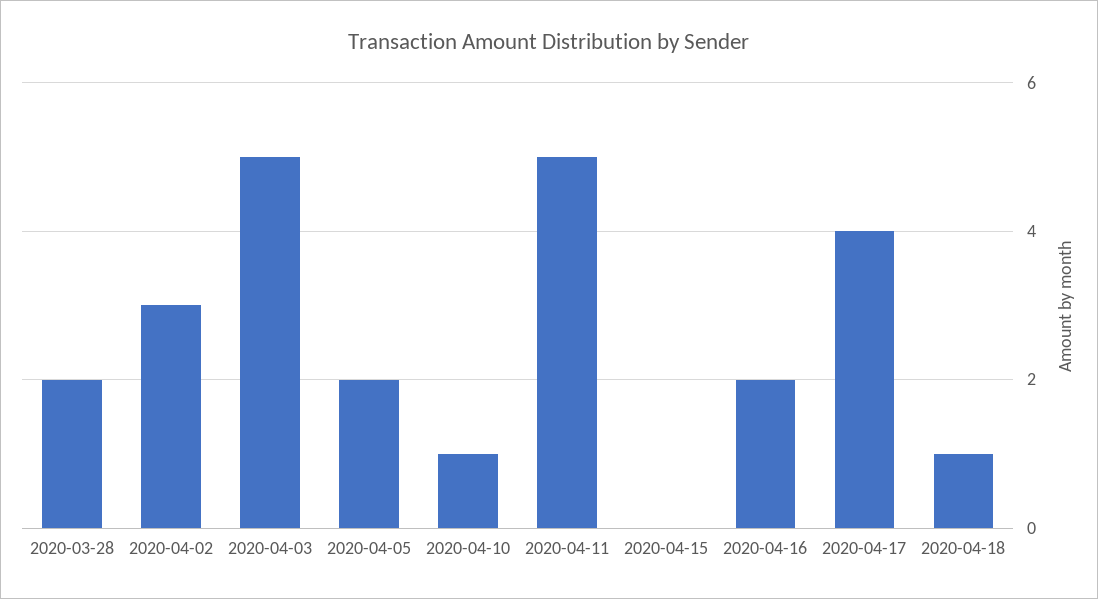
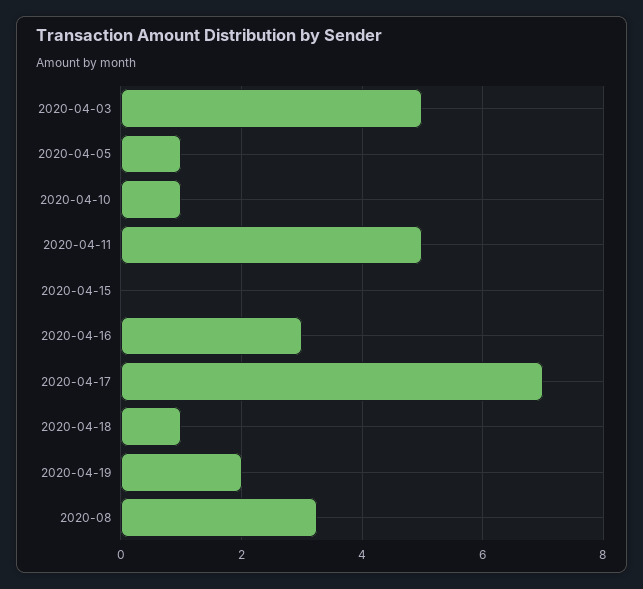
2020-03-28: 2 -> none
2020-04-02: 3 -> none
2020-04-05: 2 -> 1
2020-04-16: 2 -> 3
2020-04-17: 4 -> 7
2020-04-19: none -> 2
2020-08: none -> 3.2

